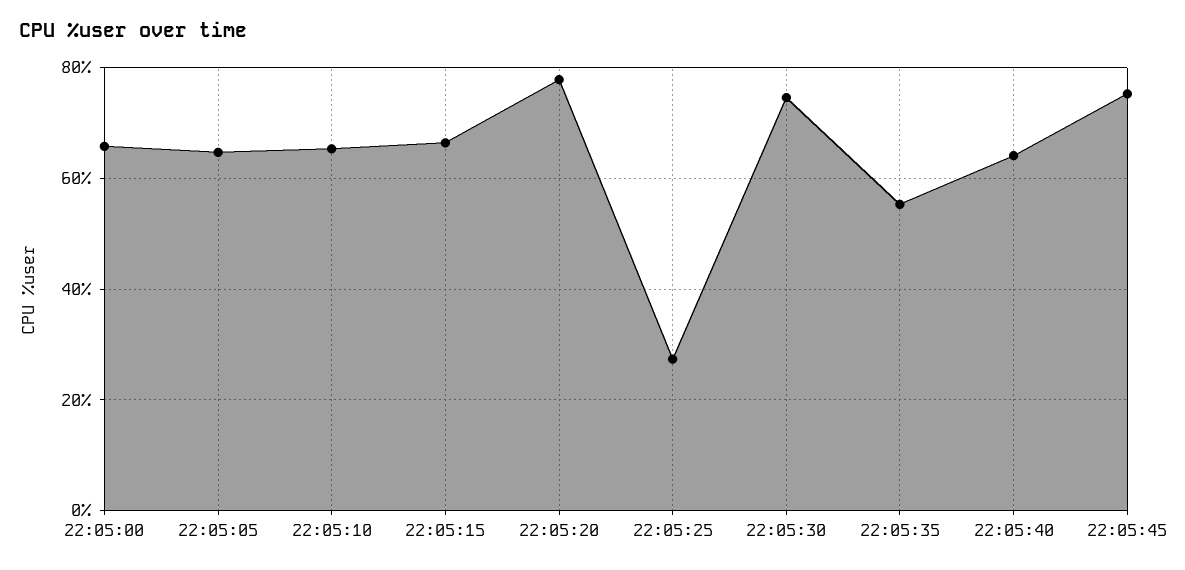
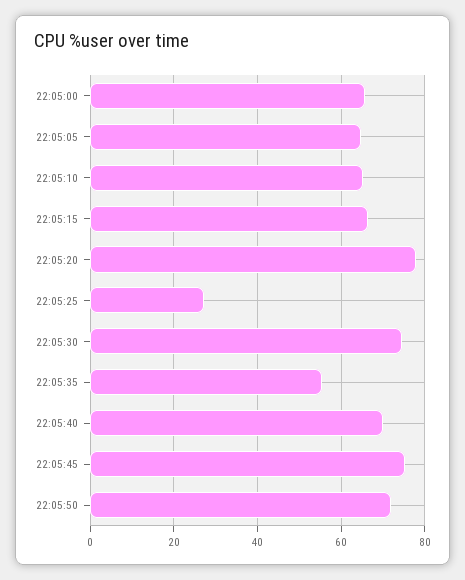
22:05:40: 64 -> 70
22:05:50: none -> 72

